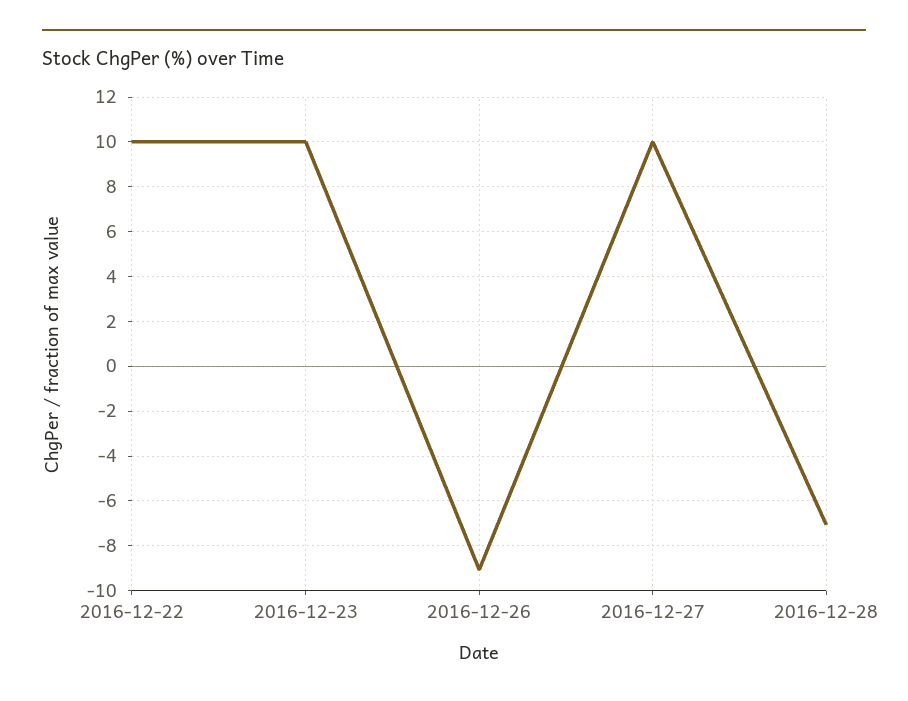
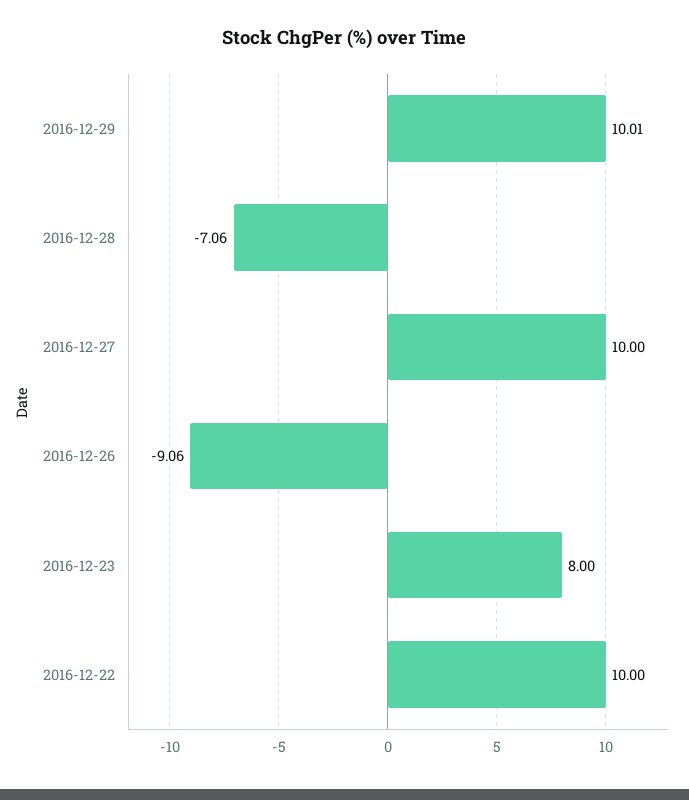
2016-12-23: 10 -> 8
2016-12-29: none -> 10.01

